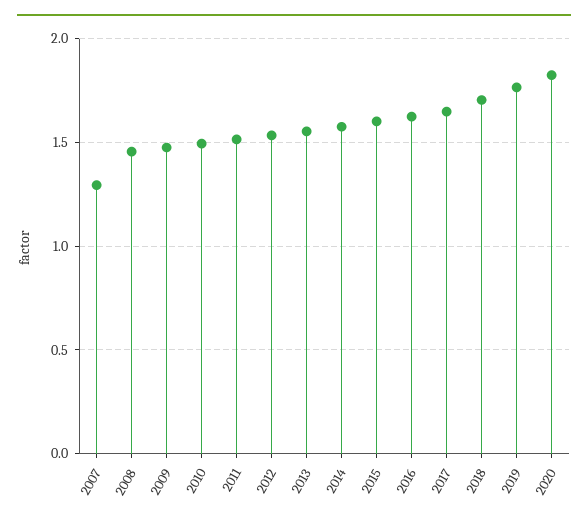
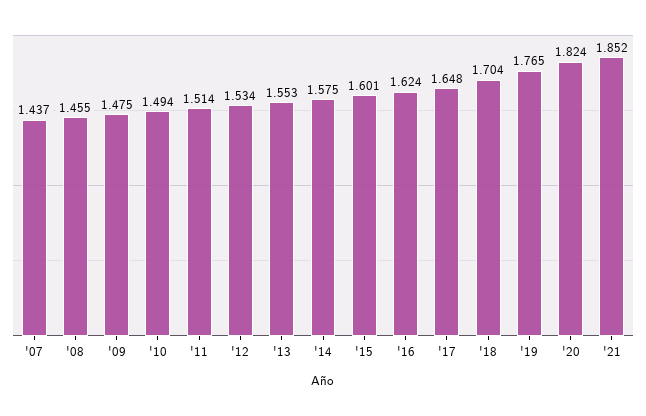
2007: 1.3 -> 1.437
'21: none -> 1.852

